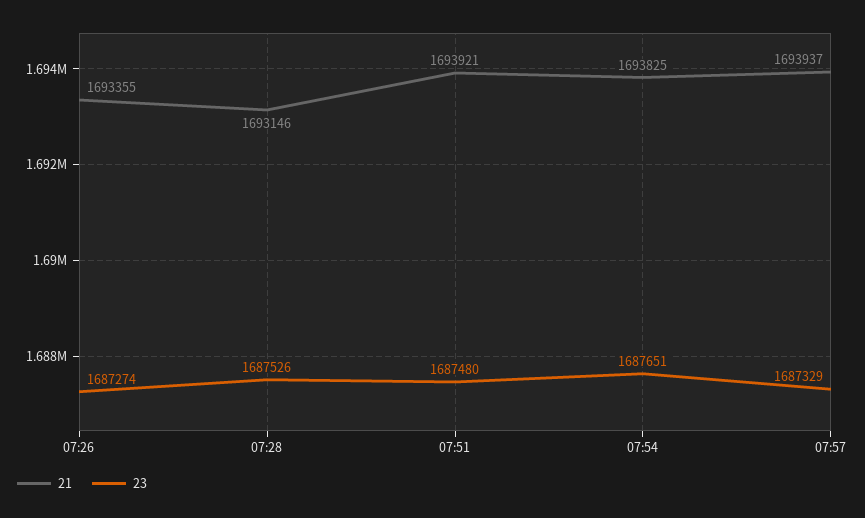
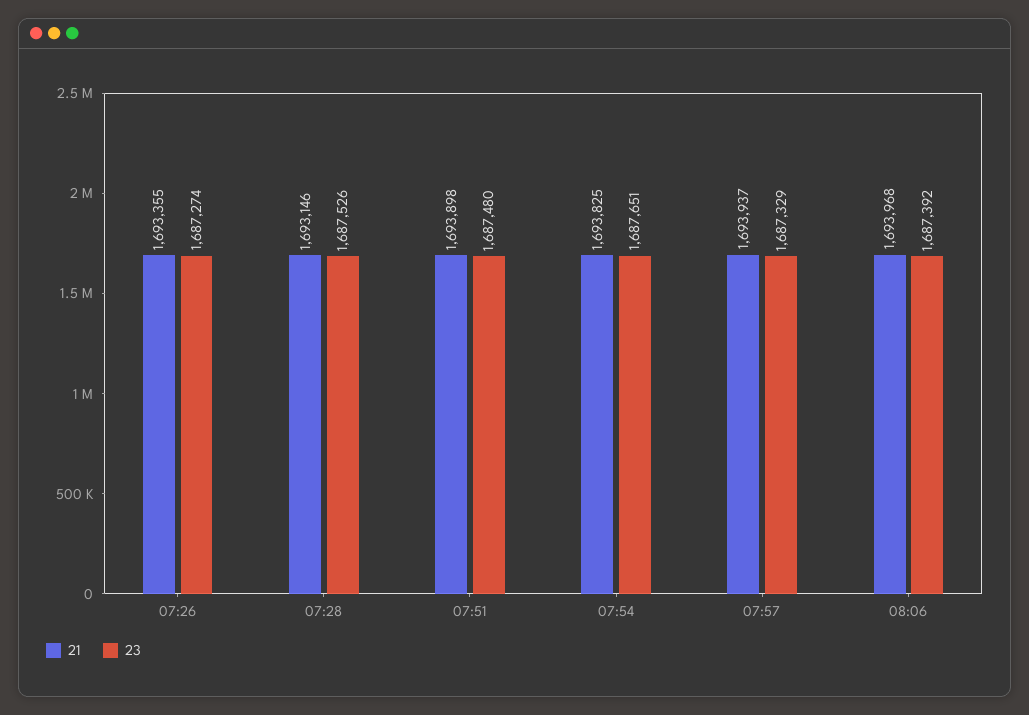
21, 07:51: 1693921 -> 1693898
21, 08:06: none -> 1693968
23, 08:06: none -> 1687392

